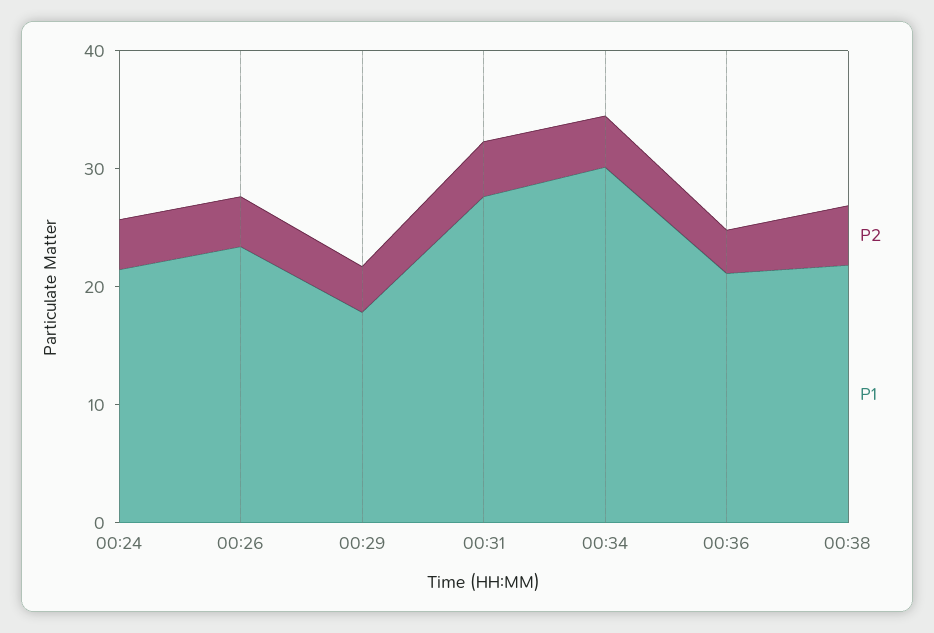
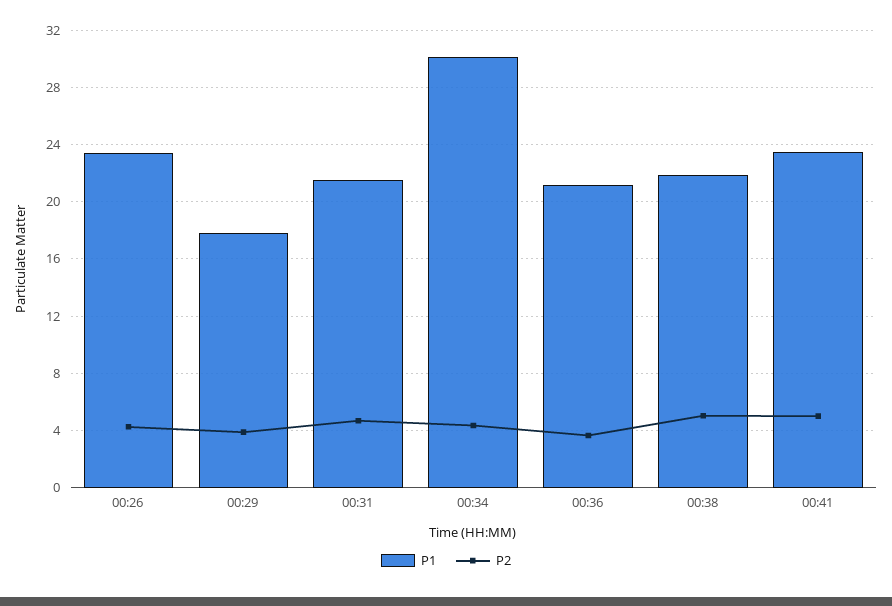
P2, 00:24: 4 -> none
P1, 00:24: 22 -> none
P1, 00:31: 28 -> 21.5
P1, 00:41: none -> 23.5
P2, 00:41: none -> 5

